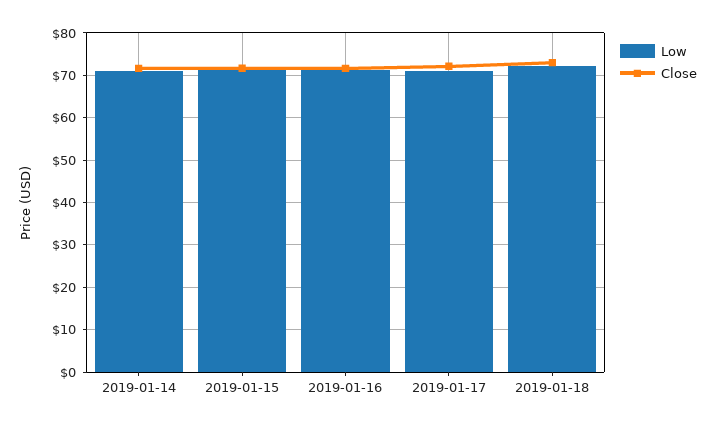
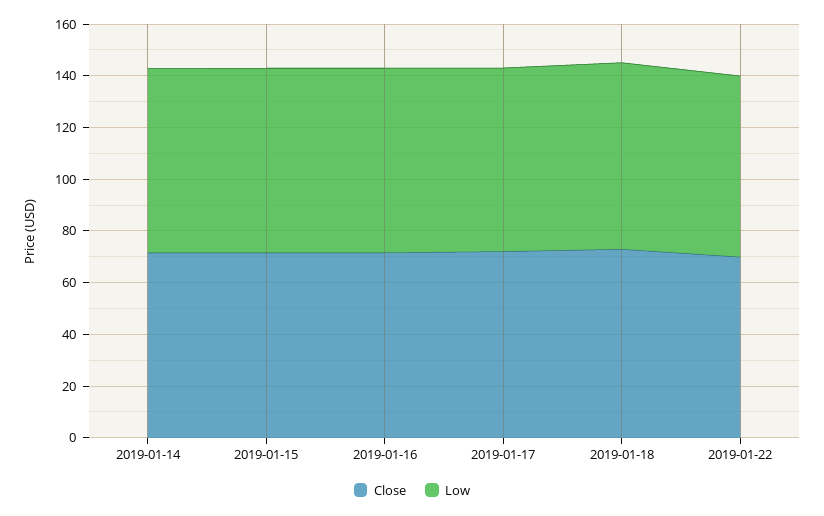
Close, 2019-01-22: none -> 70
Low, 2019-01-22: none -> 70

